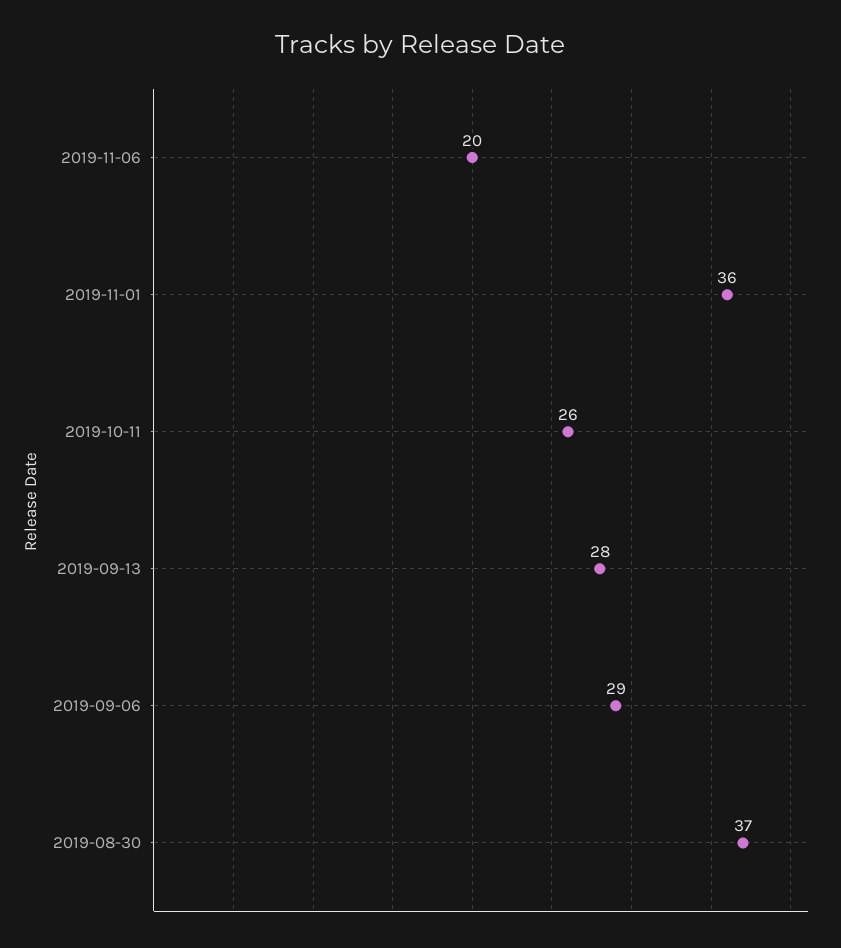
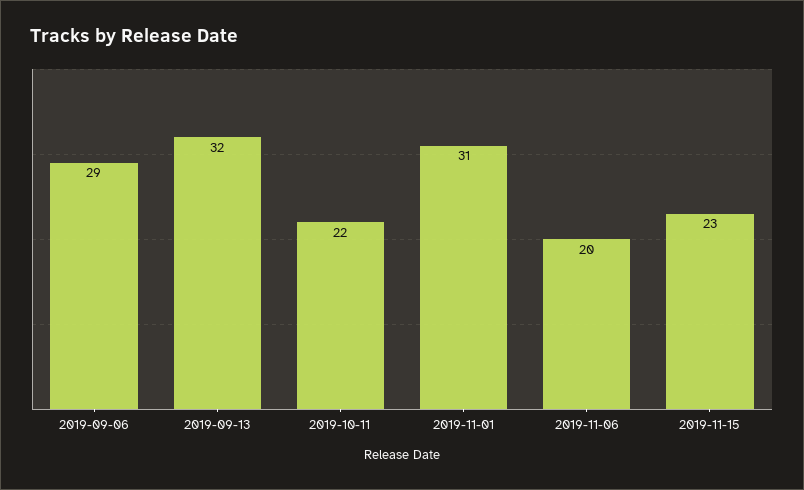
2019-11-01: 36 -> 31
2019-10-11: 26 -> 22
2019-09-13: 28 -> 32
2019-08-30: 37 -> none
2019-11-15: none -> 23

